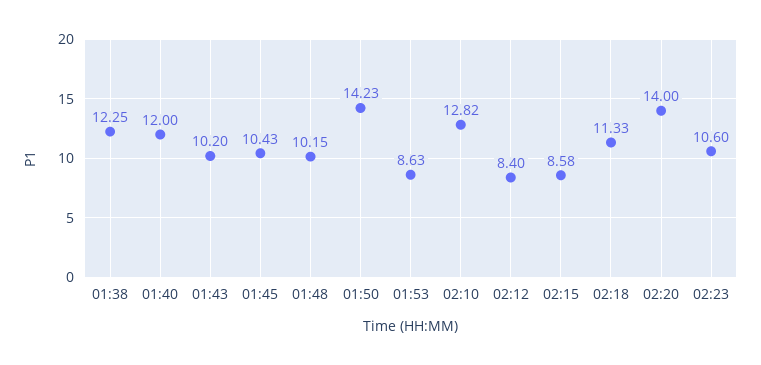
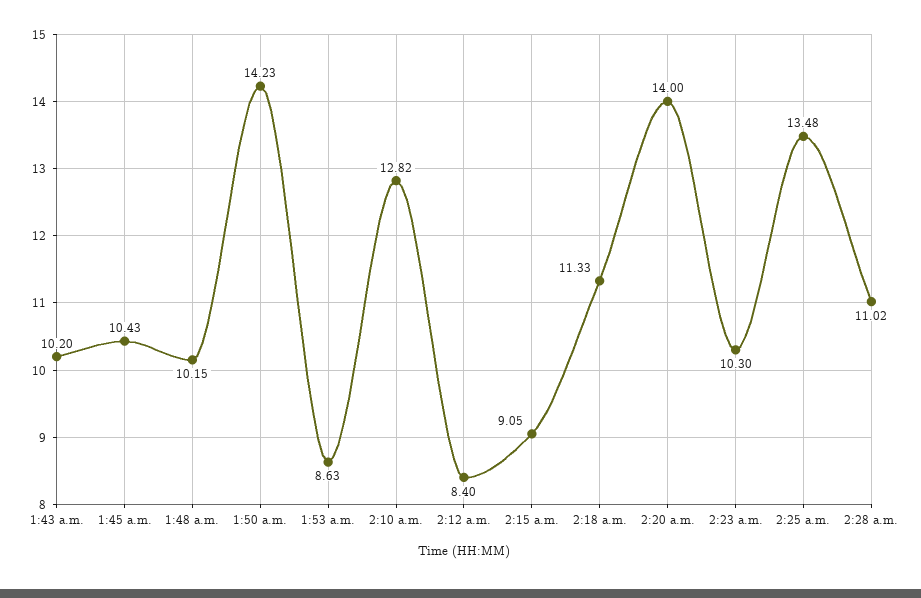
01:38: 12.25 -> none
01:40: 12 -> none
02:15: 8.58 -> 9.05
02:23: 10.6 -> 10.3
2:25 a.m.: none -> 13.48
2:28 a.m.: none -> 11.02

